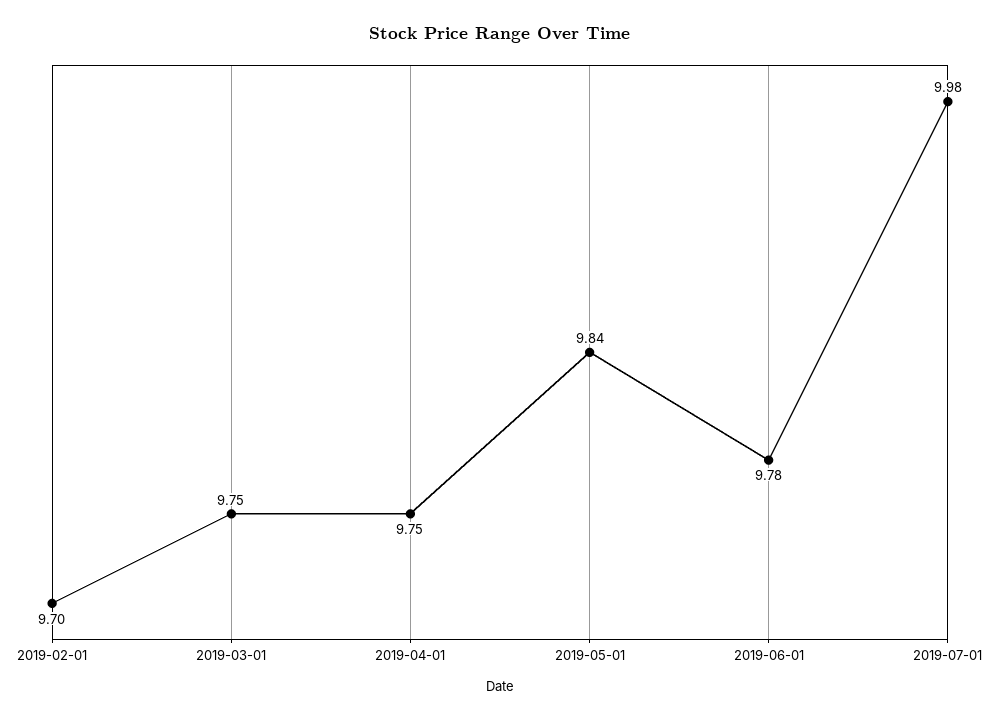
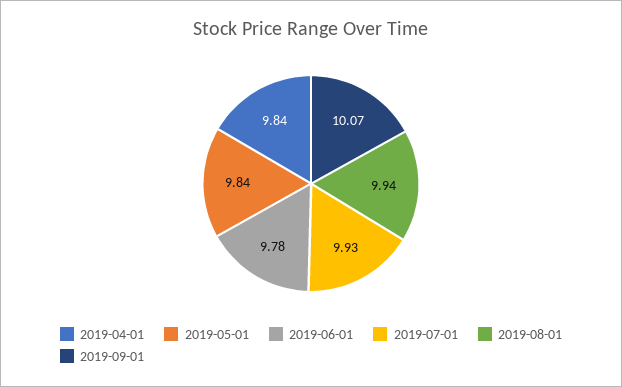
2019-02-01: 9.7 -> none
2019-03-01: 9.75 -> none
2019-04-01: 9.75 -> 9.84
2019-07-01: 9.98 -> 9.93
2019-08-01: none -> 9.94
2019-09-01: none -> 10.07

